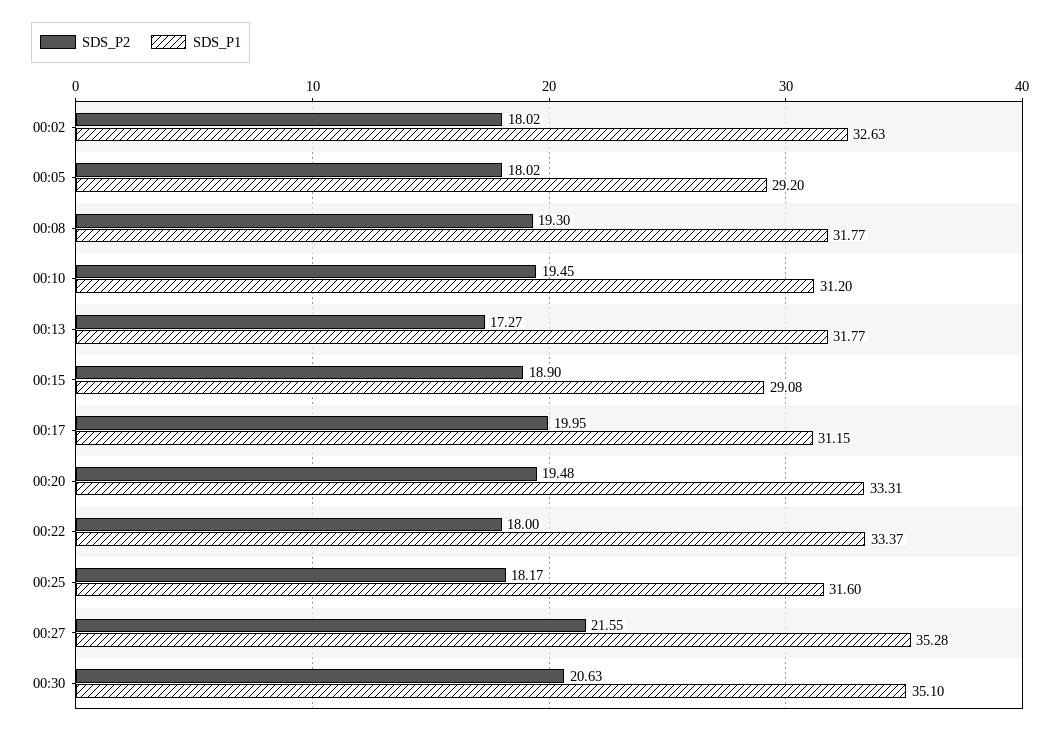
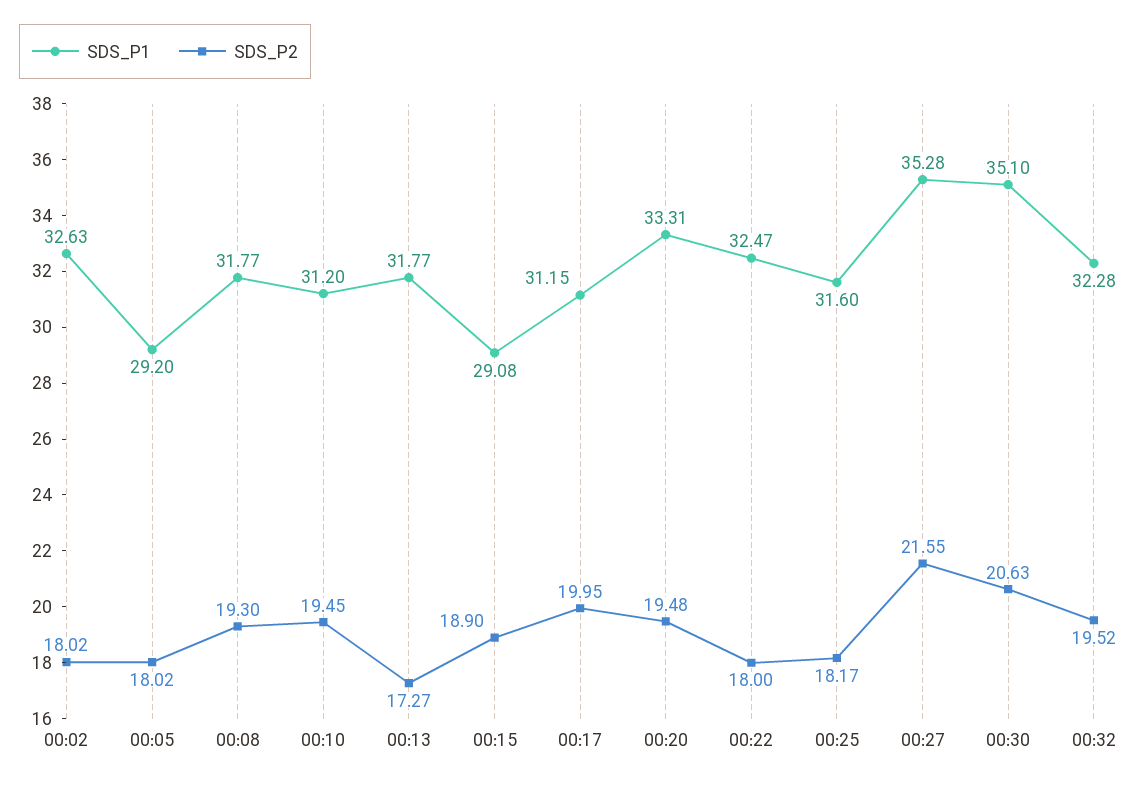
SDS_P1, 00:22: 33.37 -> 32.47
SDS_P1, 00:32: none -> 32.28
SDS_P2, 00:32: none -> 19.52

